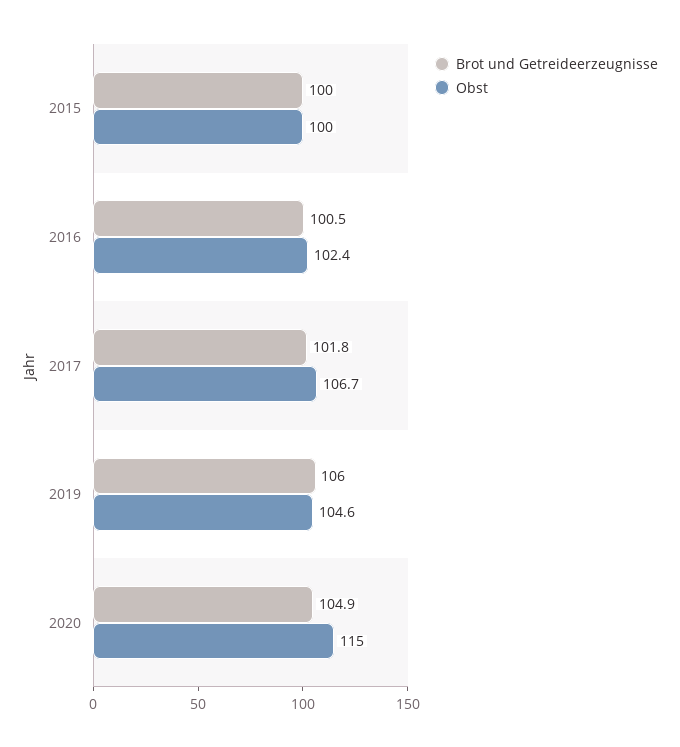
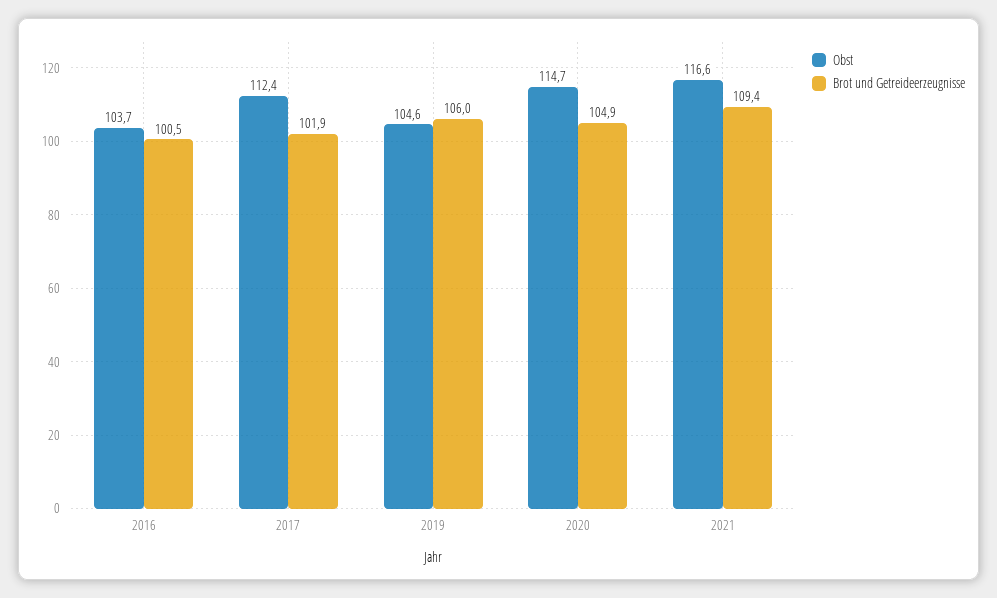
Brot und Getreideerzeugnisse, 2015: 100 -> none
Obst, 2015: 100 -> none
Obst, 2016: 102.4 -> 103.7
Brot und Getreideerzeugnisse, 2017: 101.8 -> 101.9
Obst, 2017: 106.7 -> 112.4
Obst, 2020: 115 -> 114.7
Obst, 2021: none -> 116.6
Brot und Getreideerzeugnisse, 2021: none -> 109.4

